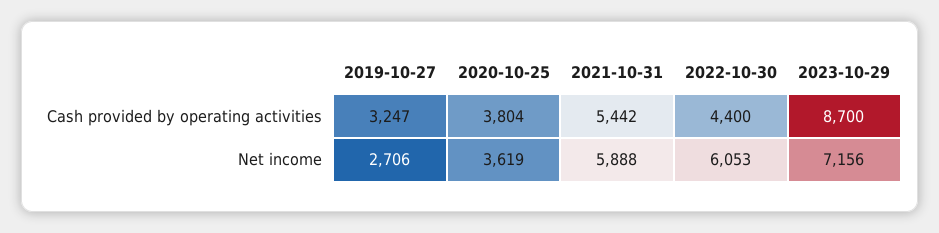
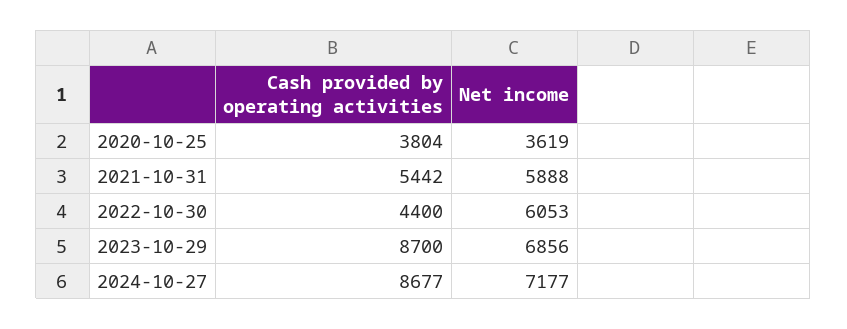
2019-10-27, Cash provided by operating activities: 3247 -> none
2019-10-27, Net income: 2706 -> none
2023-10-29, Net income: 7156 -> 6856
2024-10-27, Cash provided by operating activities: none -> 8677
2024-10-27, Net income: none -> 7177

